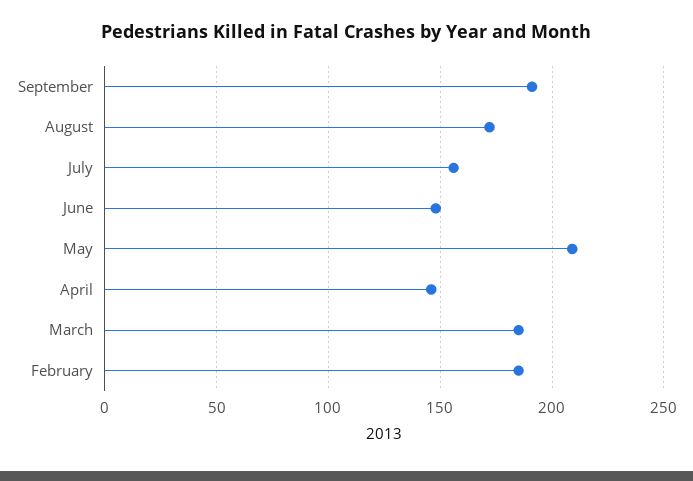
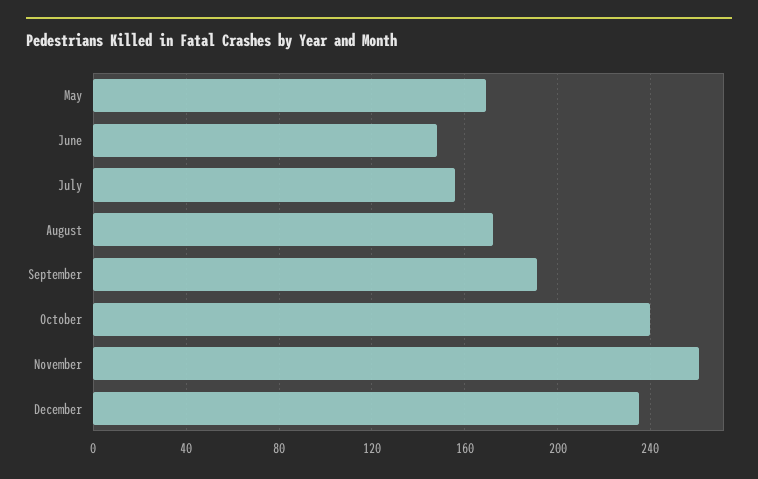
May: 210 -> 170
April: 145 -> none
March: 185 -> none
February: 185 -> none
October: none -> 240
November: none -> 260
December: none -> 235

